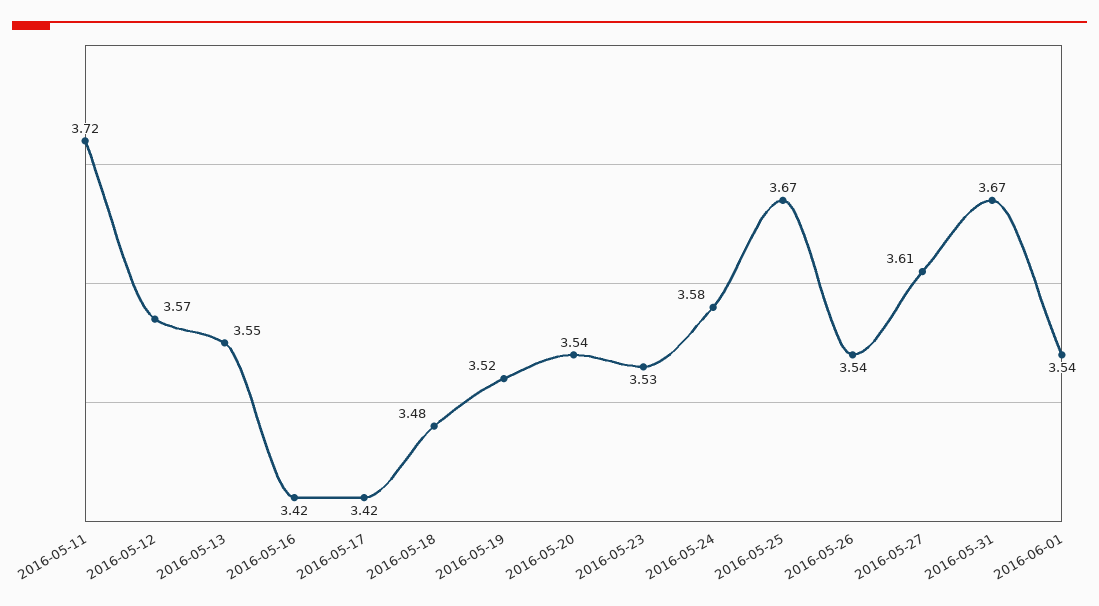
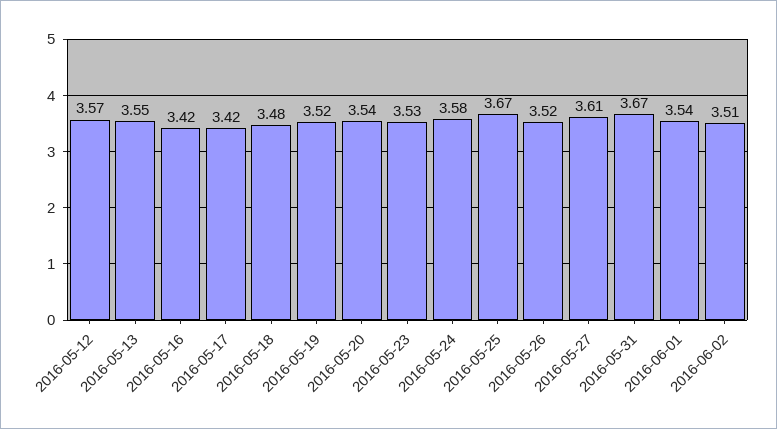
2016-05-11: 3.72 -> none
2016-05-26: 3.54 -> 3.52
2016-06-02: none -> 3.51

